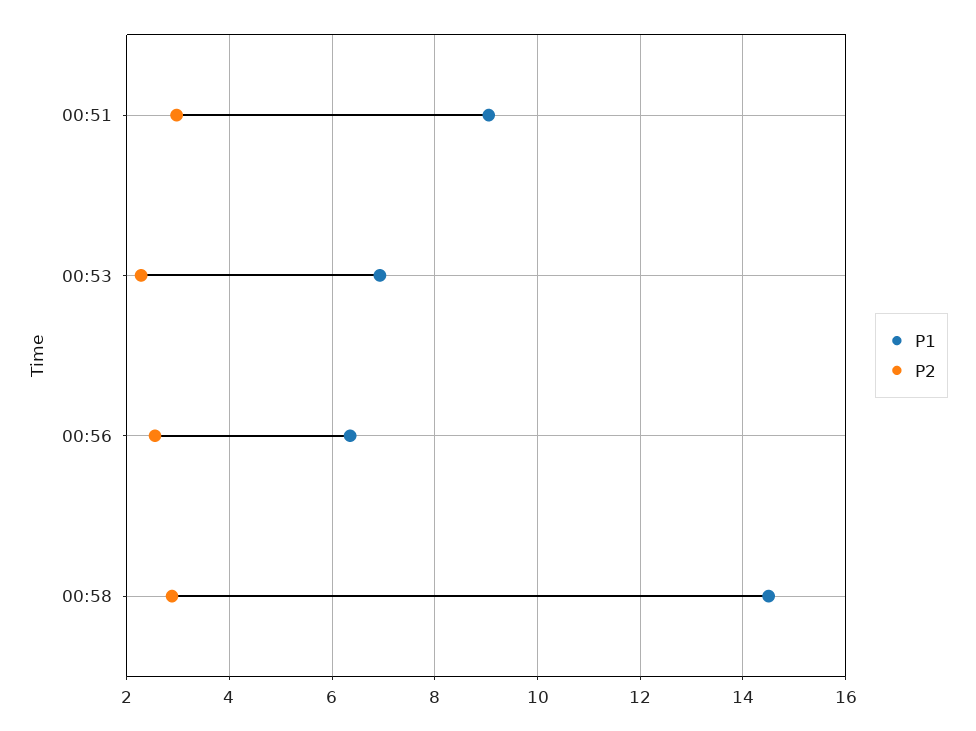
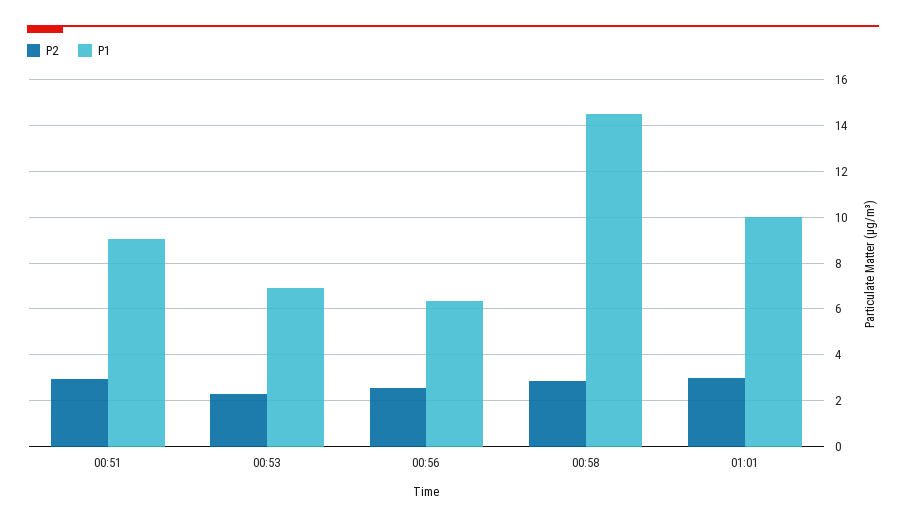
P2, 01:01: none -> 3
P1, 01:01: none -> 10

